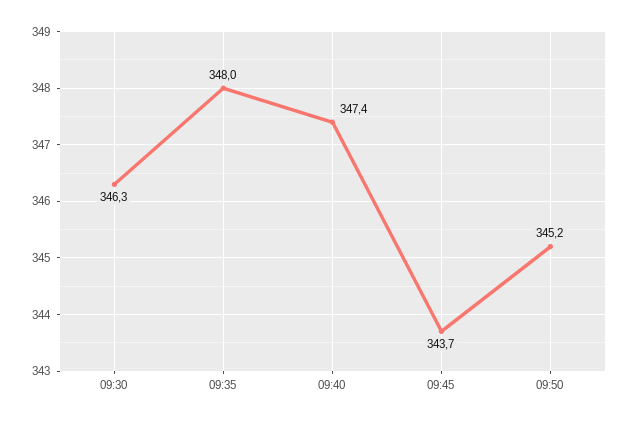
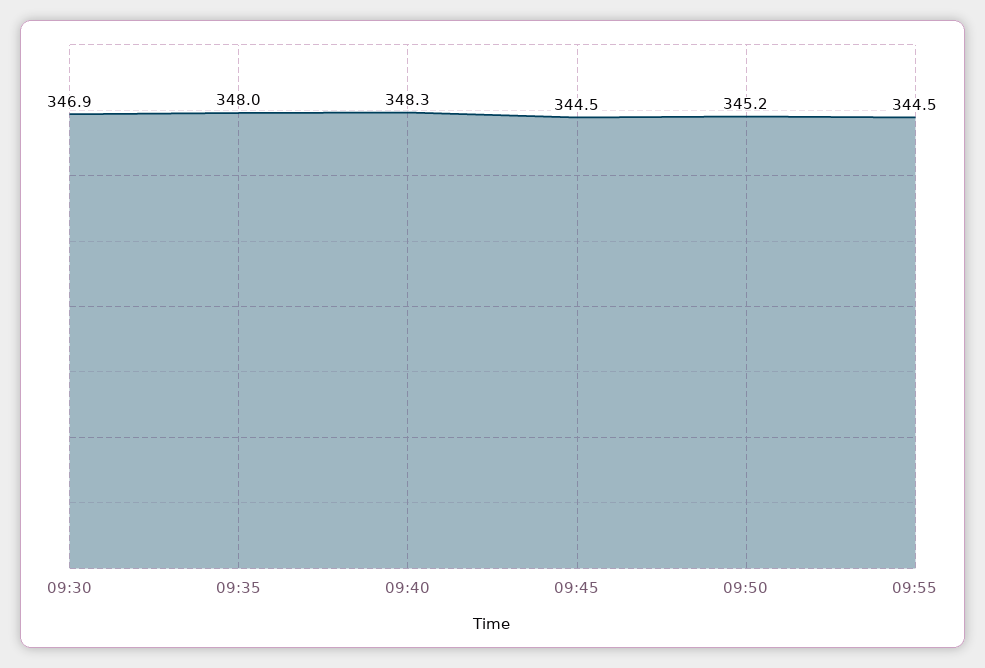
09:30: 346.3 -> 346.9
09:40: 347.4 -> 348.3
09:45: 343.7 -> 344.5
09:55: none -> 344.5

